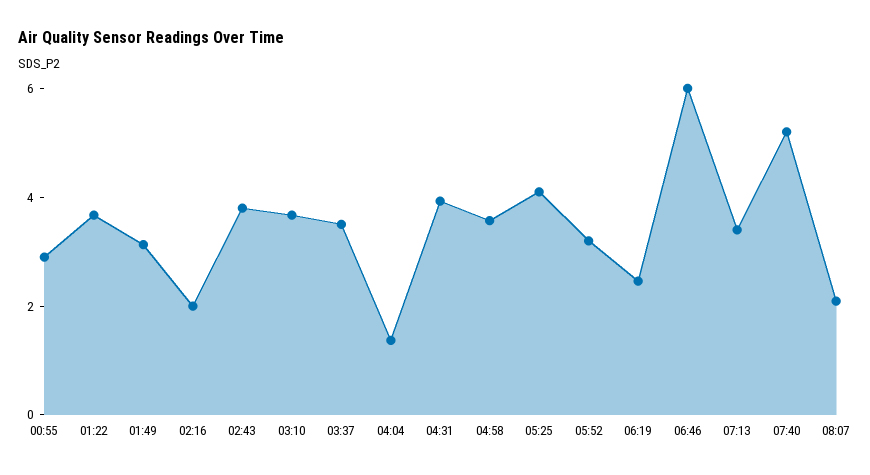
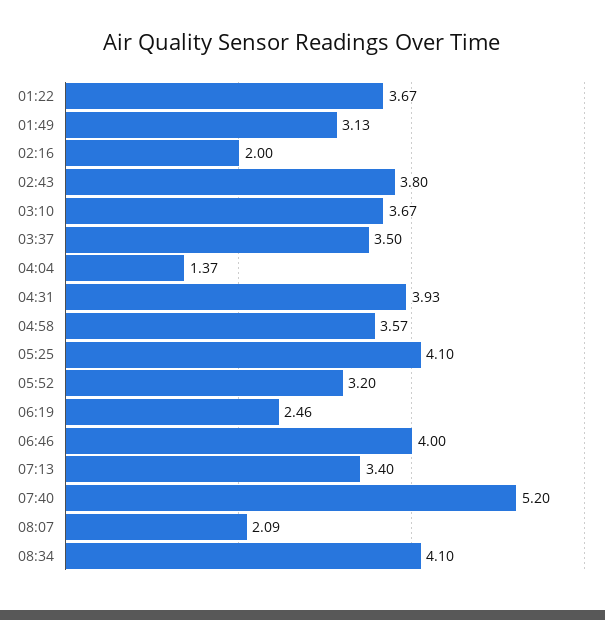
00:55: 3 -> none
06:46: 6 -> 4
08:34: none -> 4.1

